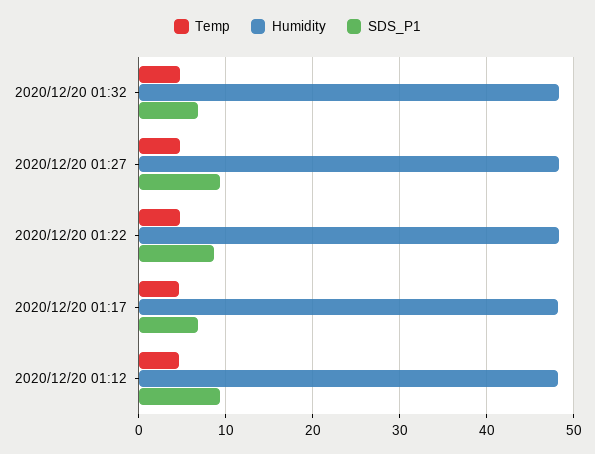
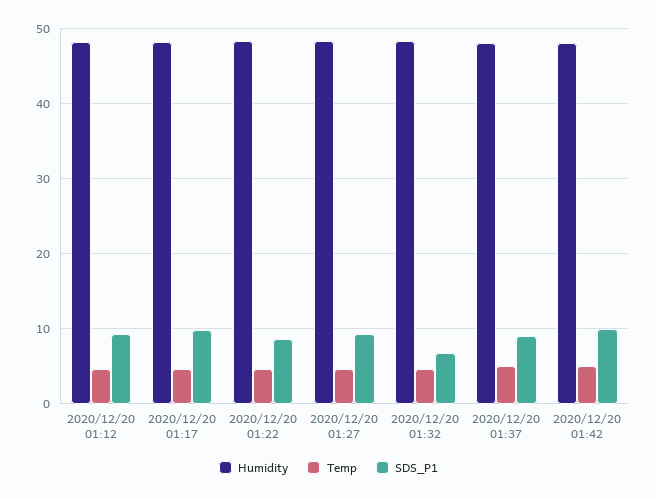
SDS_P1, 2020/12/20 01:17: 7 -> 10
Humidity, 2020/12/20 01:37: none -> 48
Temp, 2020/12/20 01:37: none -> 5
SDS_P1, 2020/12/20 01:37: none -> 9
Humidity, 2020/12/20 01:42: none -> 48
Temp, 2020/12/20 01:42: none -> 5
SDS_P1, 2020/12/20 01:42: none -> 10

